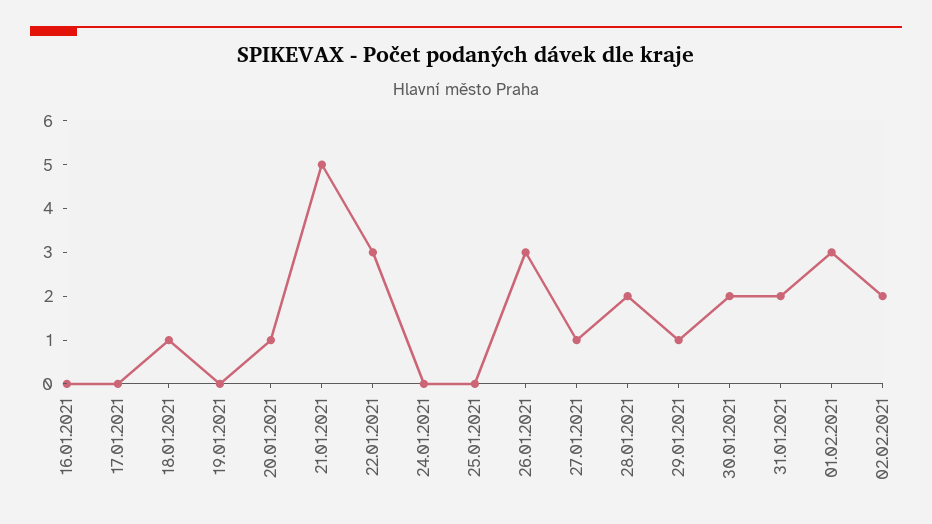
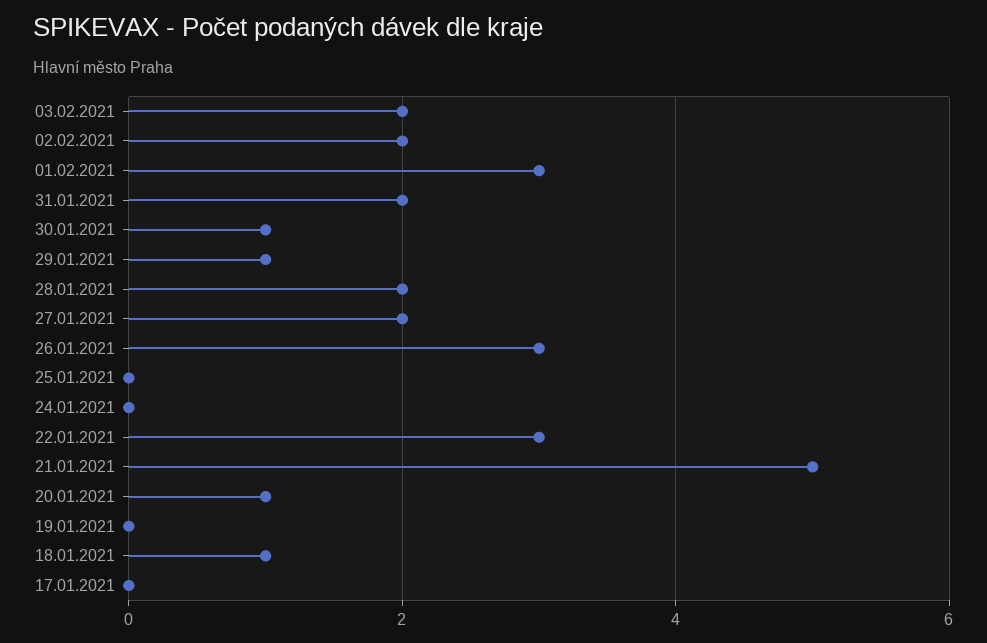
16.01.2021: 0 -> none
27.01.2021: 1 -> 2
30.01.2021: 2 -> 1
03.02.2021: none -> 2

